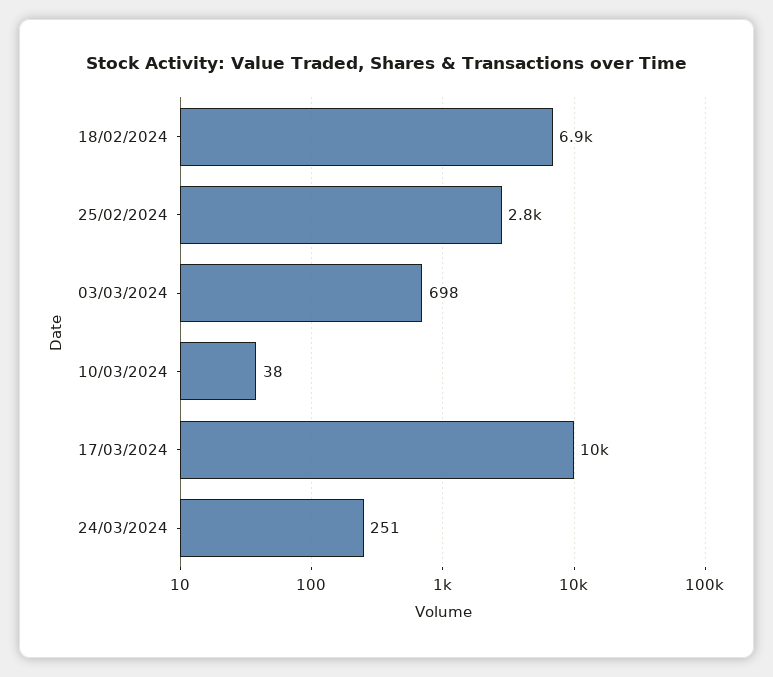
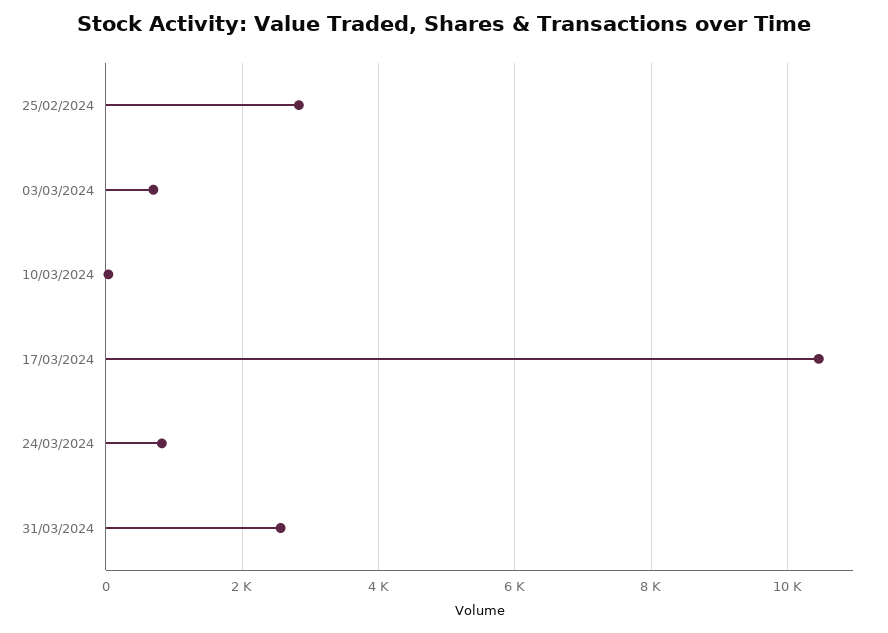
18/02/2024: 6900 -> none
24/03/2024: 251 -> 800
31/03/2024: none -> 2600

